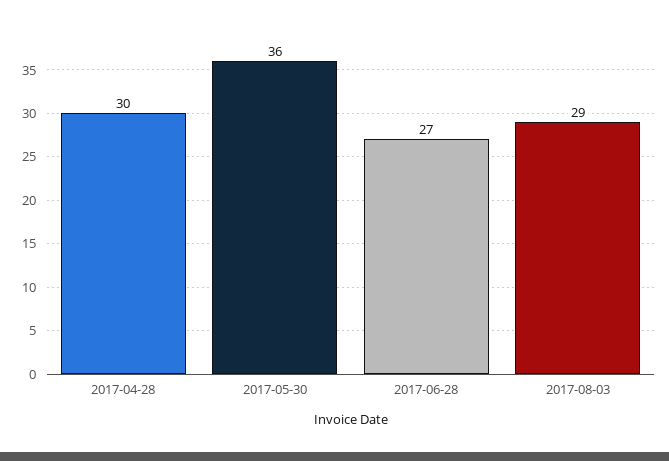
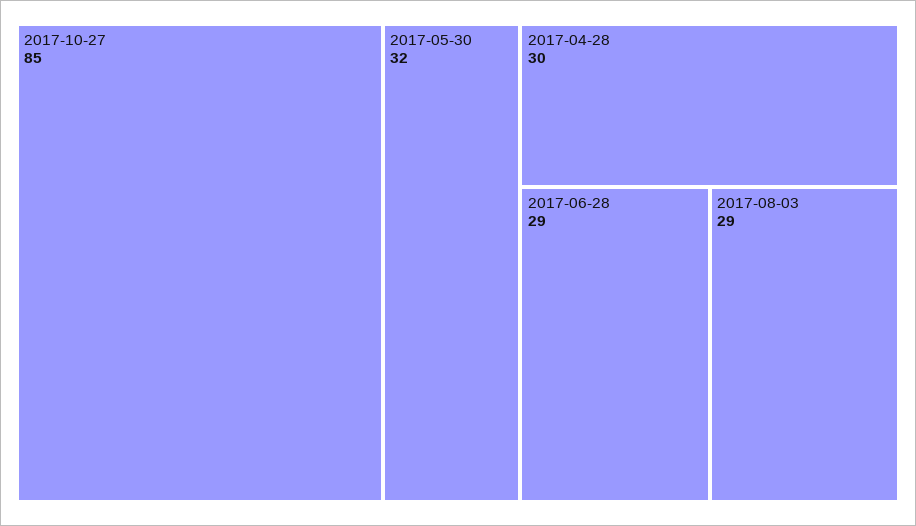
2017-05-30: 36 -> 32
2017-06-28: 27 -> 29
2017-10-27: none -> 85

